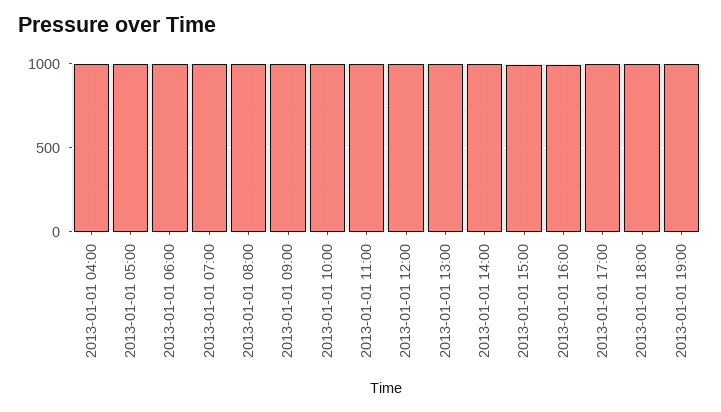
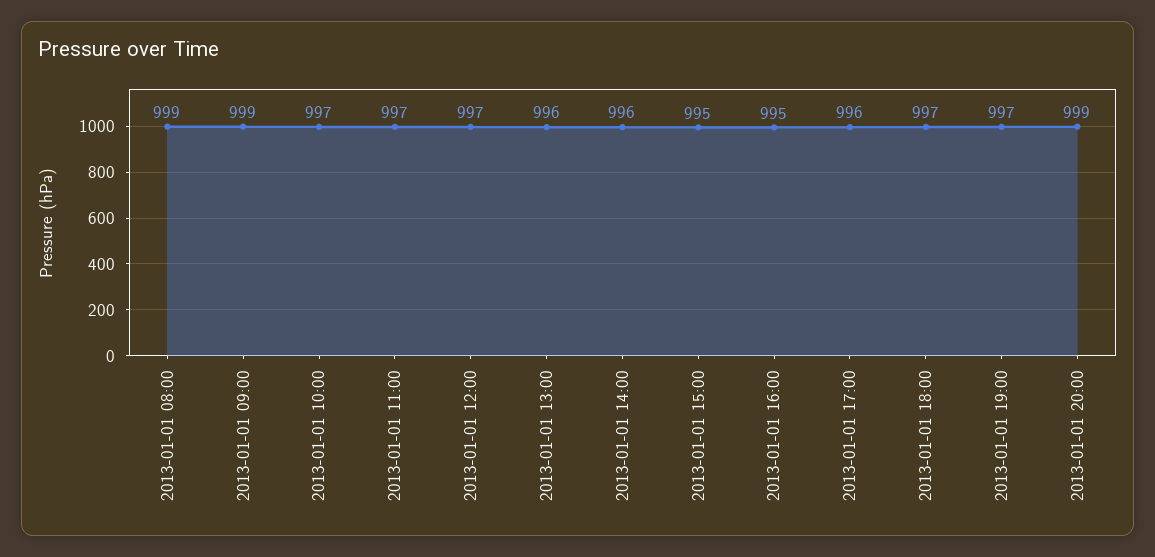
2013-01-01 04:00: 1000 -> none
2013-01-01 05:00: 1000 -> none
2013-01-01 06:00: 1000 -> none
2013-01-01 07:00: 1000 -> none
2013-01-01 20:00: none -> 999

